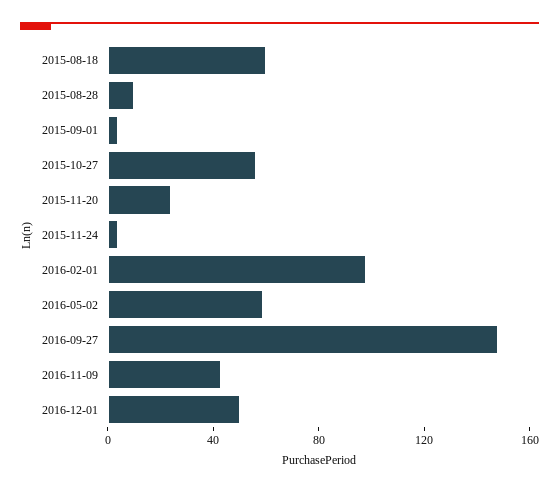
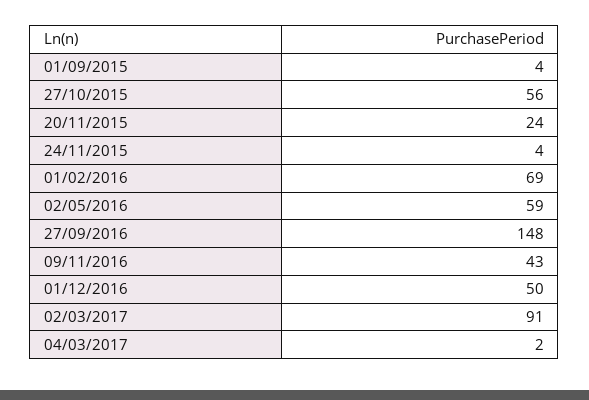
2015-08-18: 60 -> none
2015-08-28: 10 -> none
2016-02-01: 100 -> 69
02/03/2017: none -> 91
04/03/2017: none -> 2

